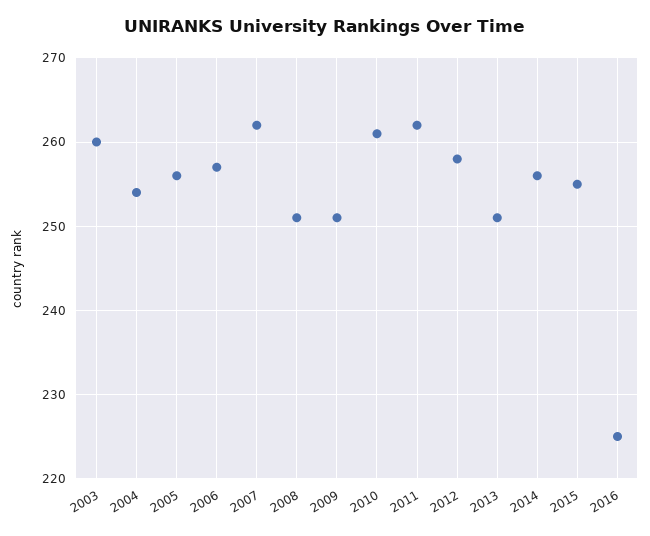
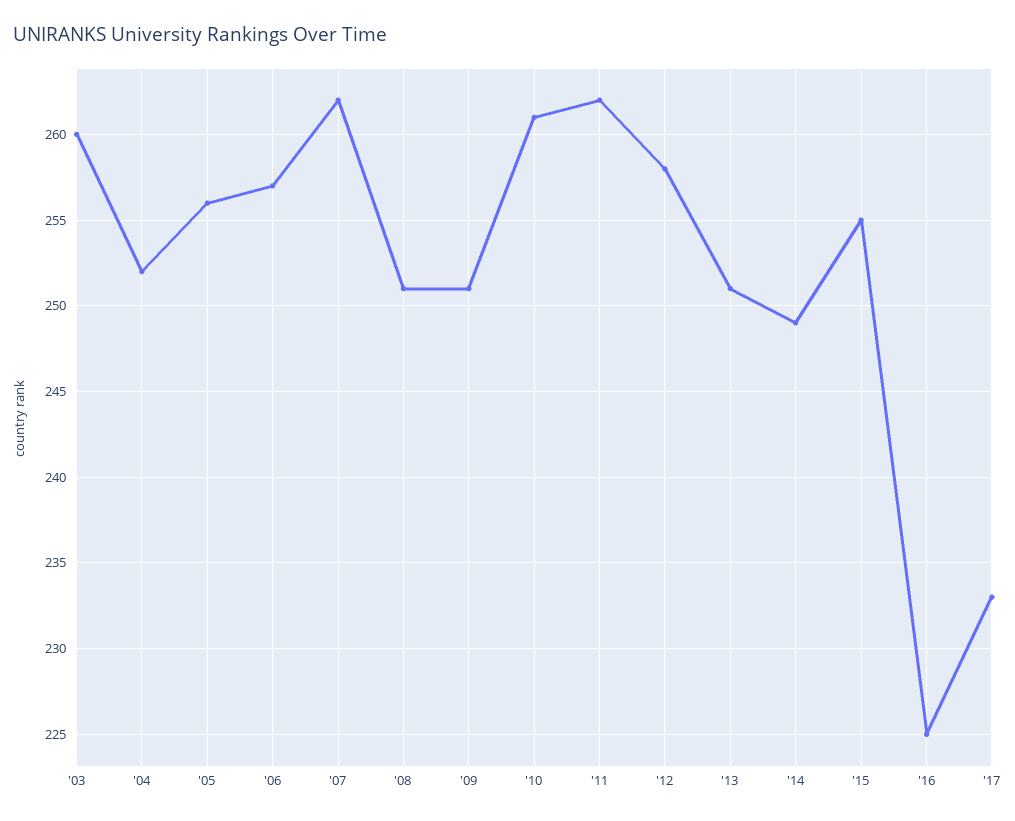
2004: 254 -> 252
2014: 256 -> 249
'17: none -> 233

